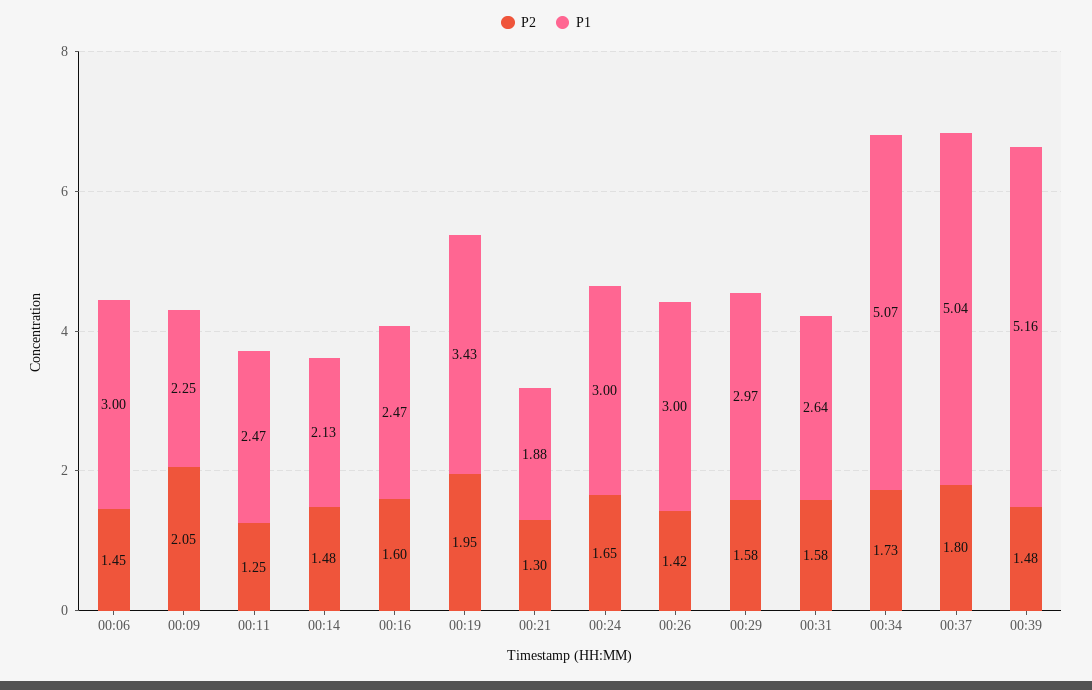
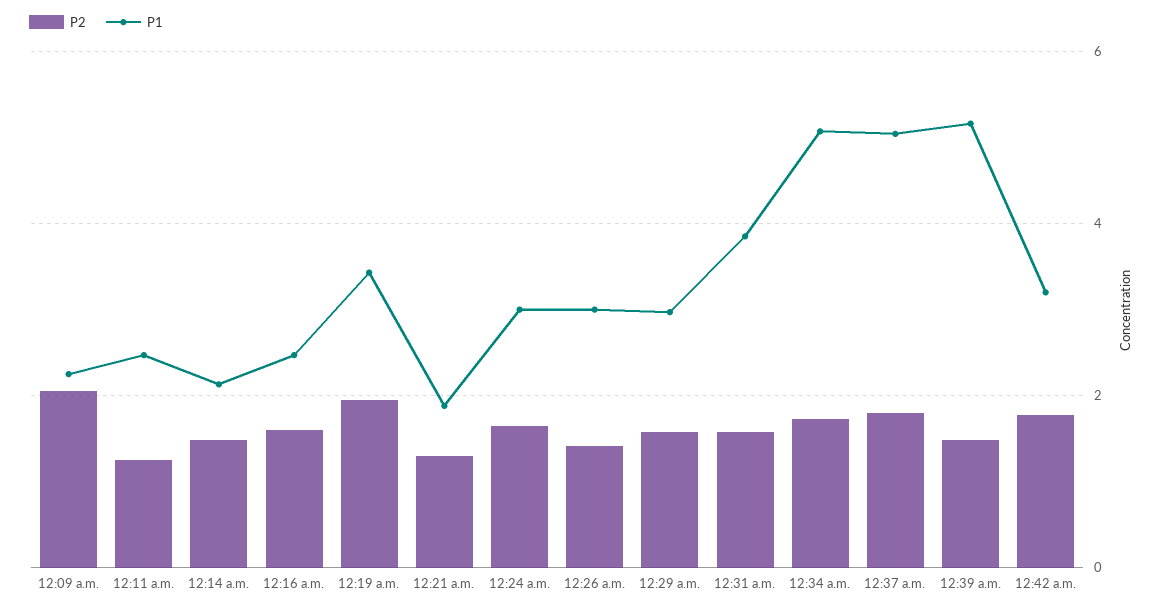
P2, 00:06: 1.45 -> none
P1, 00:06: 3 -> none
P1, 00:31: 2.64 -> 3.8
P2, 12:42 a.m.: none -> 1.8
P1, 12:42 a.m.: none -> 3.2

